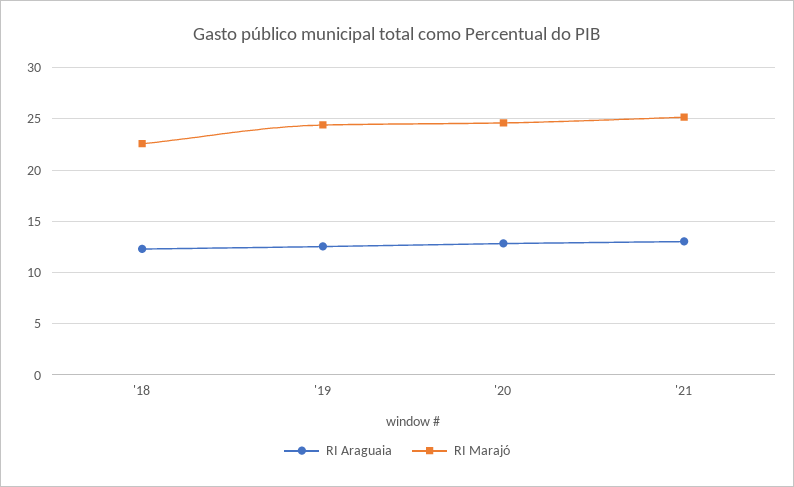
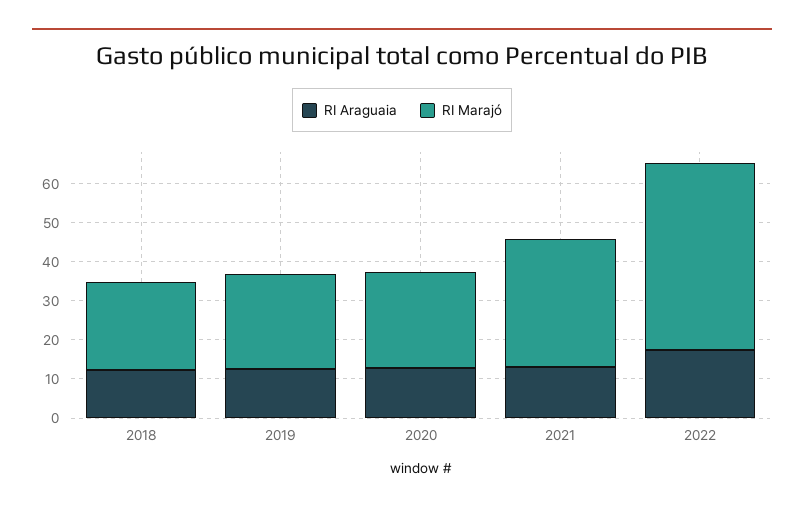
RI Marajó, '21: 25 -> 32.5
RI Araguaia, 2022: none -> 17.5
RI Marajó, 2022: none -> 47.5

